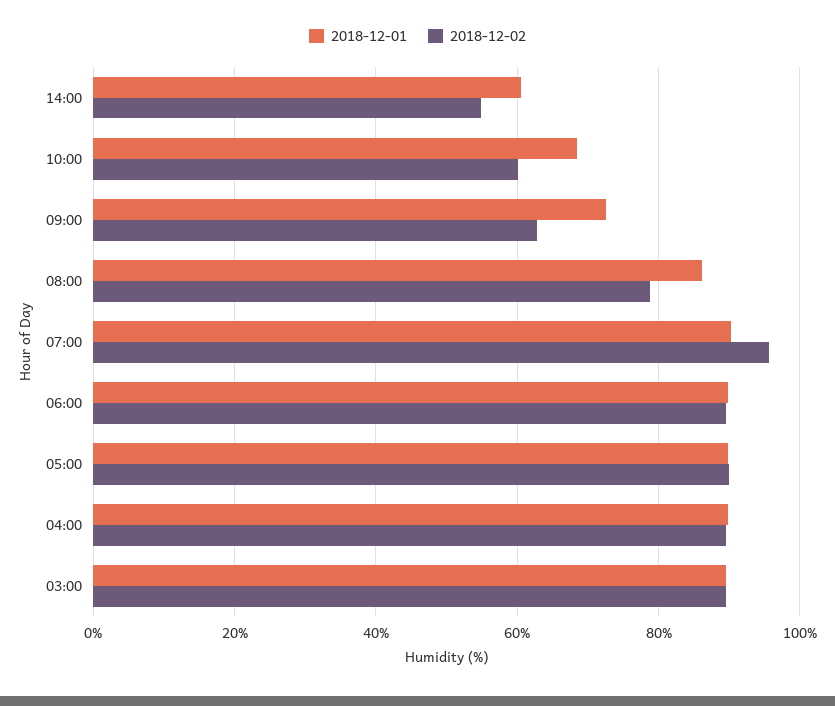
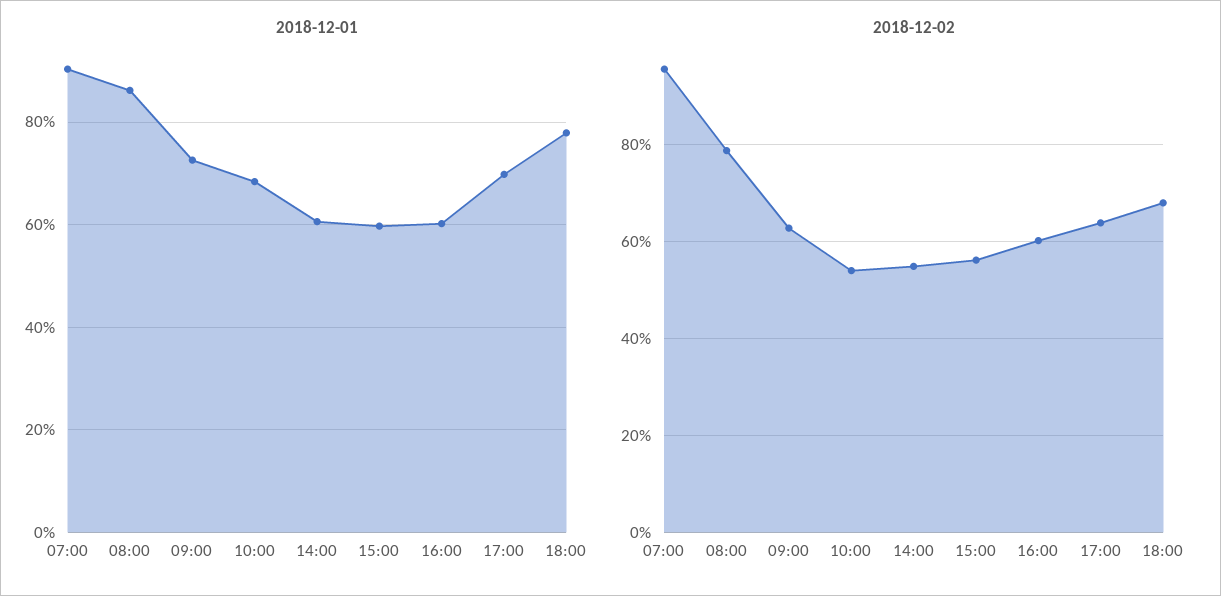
2018-12-02, 10:00: 60 -> 54
2018-12-01, 06:00: 90 -> none
2018-12-02, 06:00: 90 -> none
2018-12-01, 05:00: 90 -> none
2018-12-02, 05:00: 90 -> none
2018-12-01, 04:00: 90 -> none
2018-12-02, 04:00: 90 -> none
2018-12-01, 03:00: 90 -> none
2018-12-02, 03:00: 90 -> none
2018-12-01, 15:00: none -> 60
2018-12-01, 16:00: none -> 60
2018-12-01, 17:00: none -> 70
2018-12-01, 18:00: none -> 78
2018-12-02, 15:00: none -> 56
2018-12-02, 16:00: none -> 60
2018-12-02, 17:00: none -> 64
2018-12-02, 18:00: none -> 68

